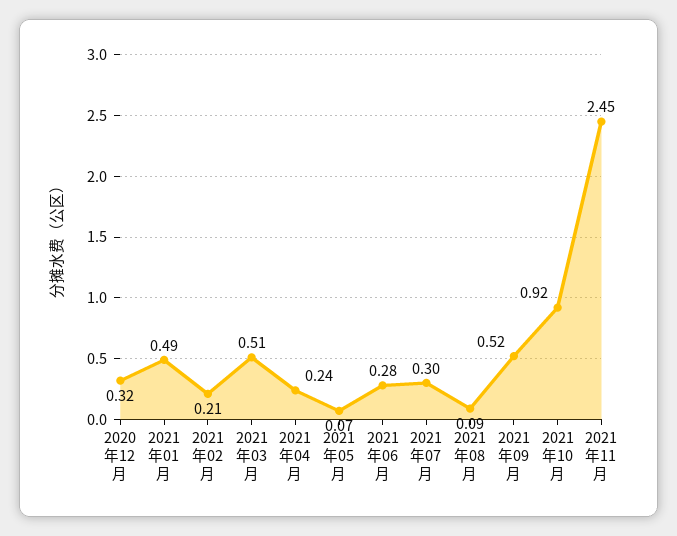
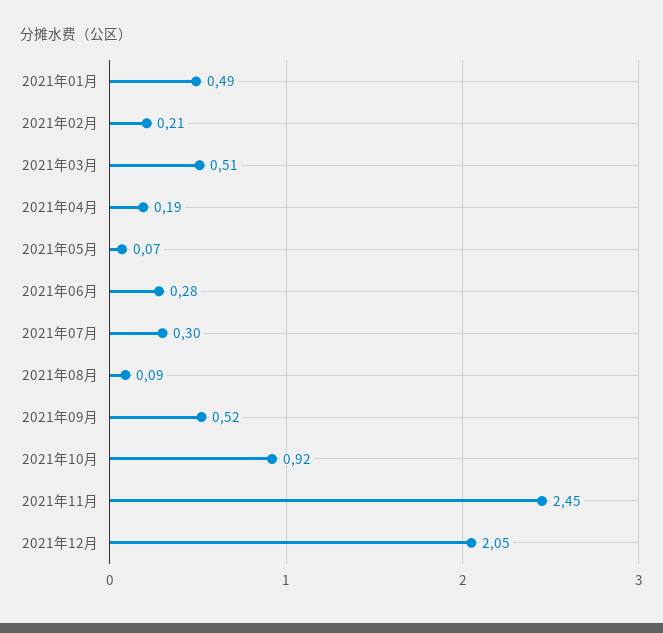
2020年12月: 0.32 -> none
2021年04月: 0.24 -> 0.19
2021年12月: none -> 2.05

